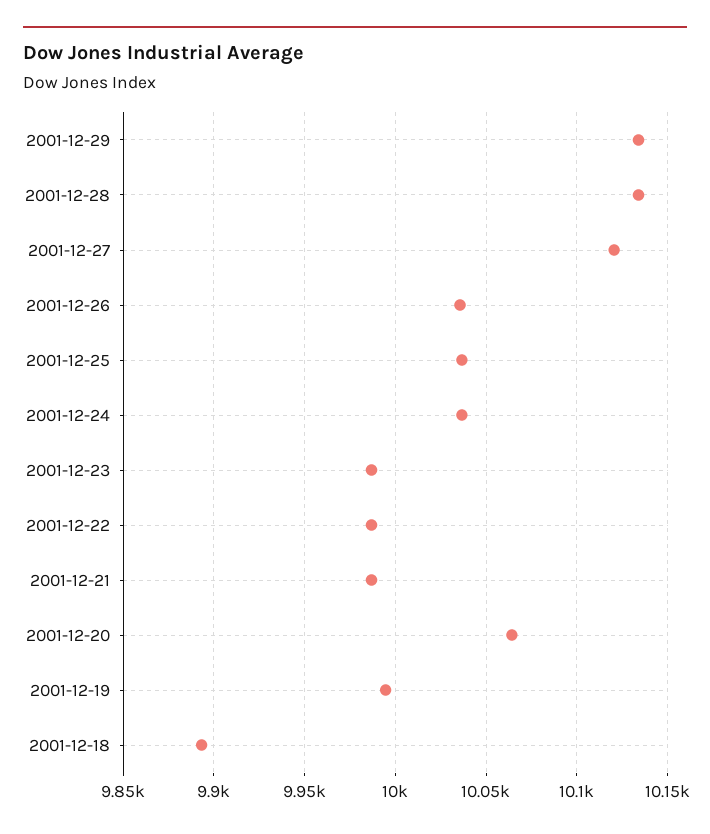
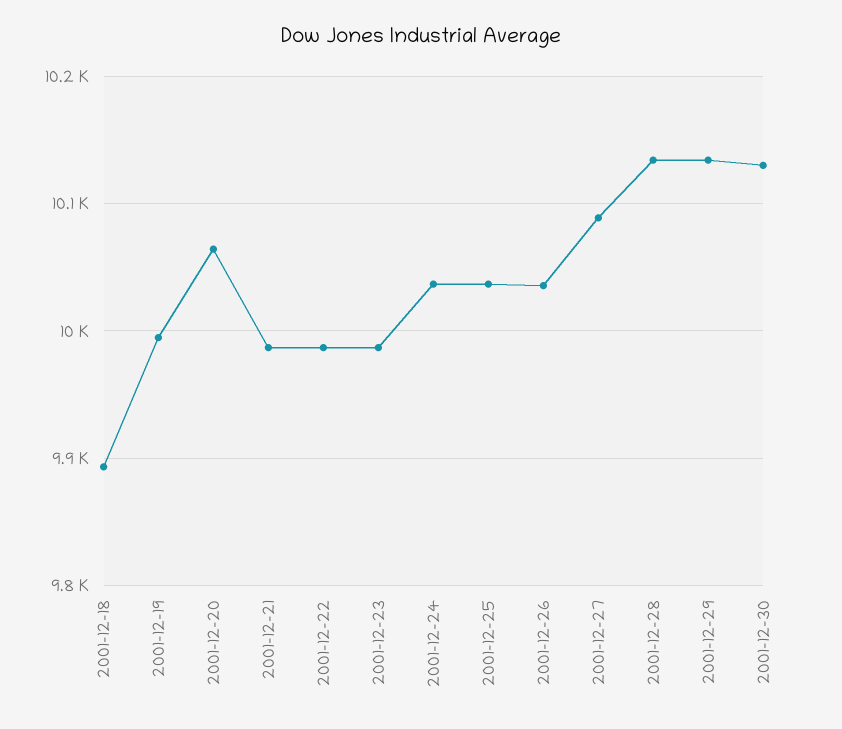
2001-12-27: 10120 -> 10090
2001-12-30: none -> 10130

